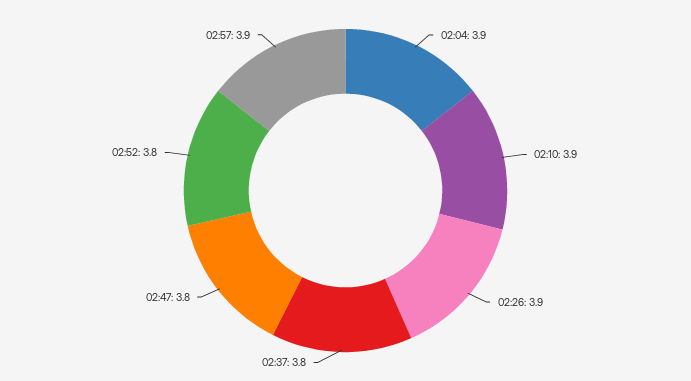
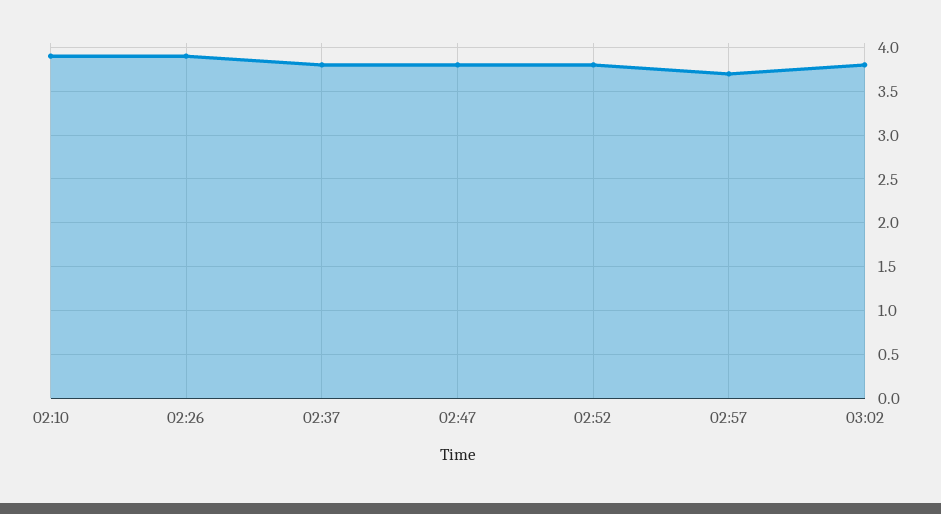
02:04: 3.9 -> none
02:57: 3.9 -> 3.7
03:02: none -> 3.8

